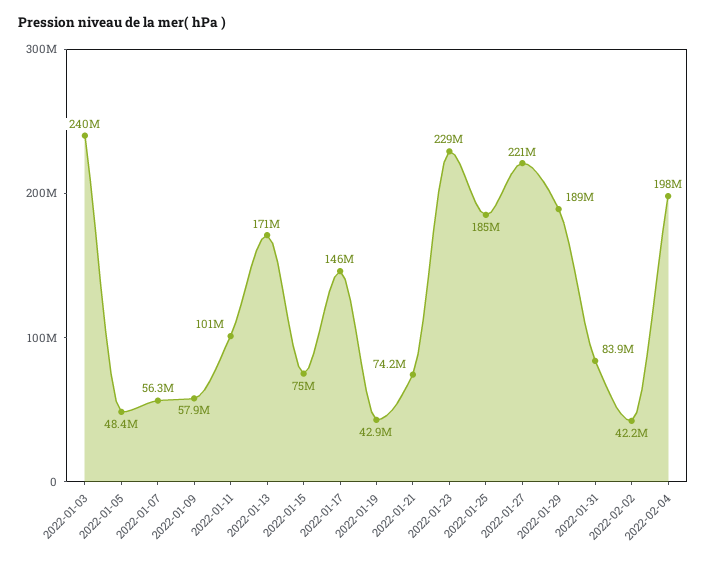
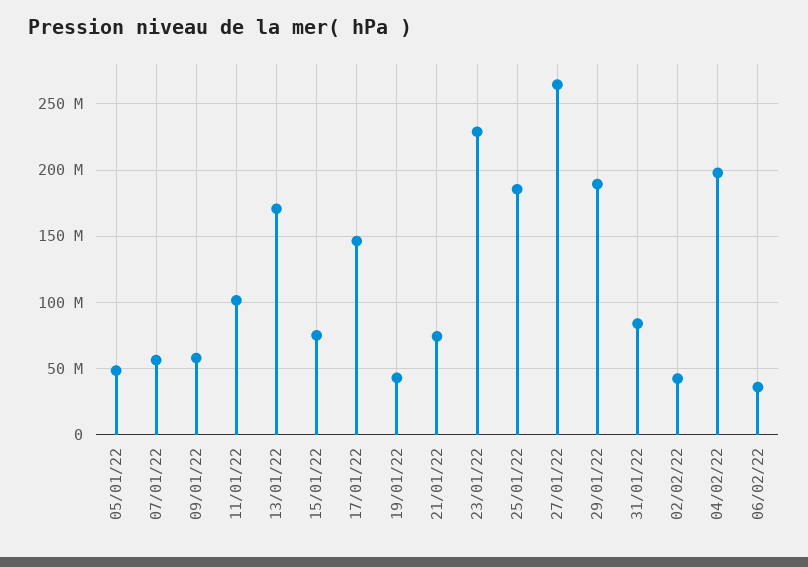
2022-01-03: 240000000 -> none
2022-01-27: 221000000 -> 265000000
06/02/22: none -> 35000000

